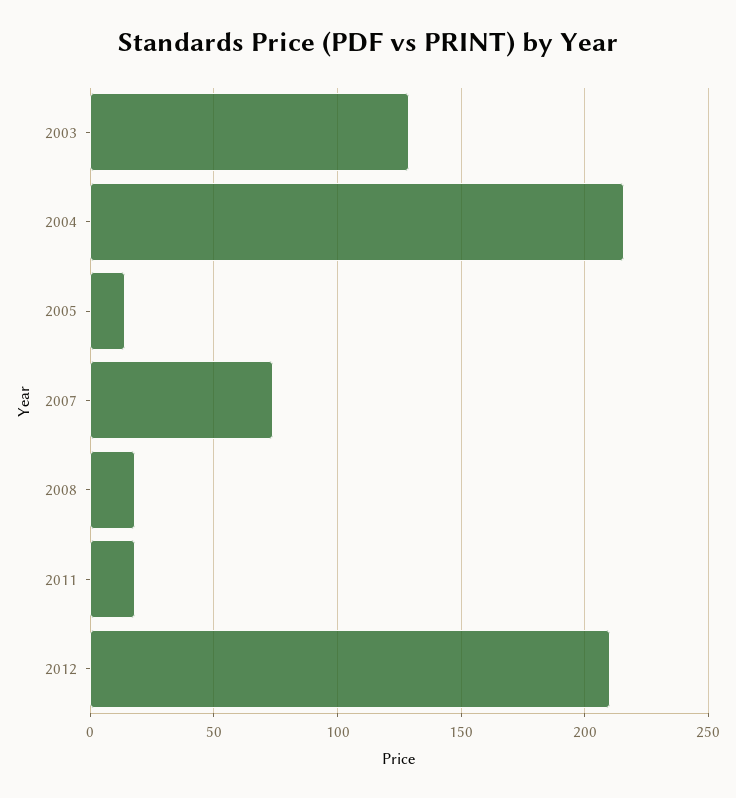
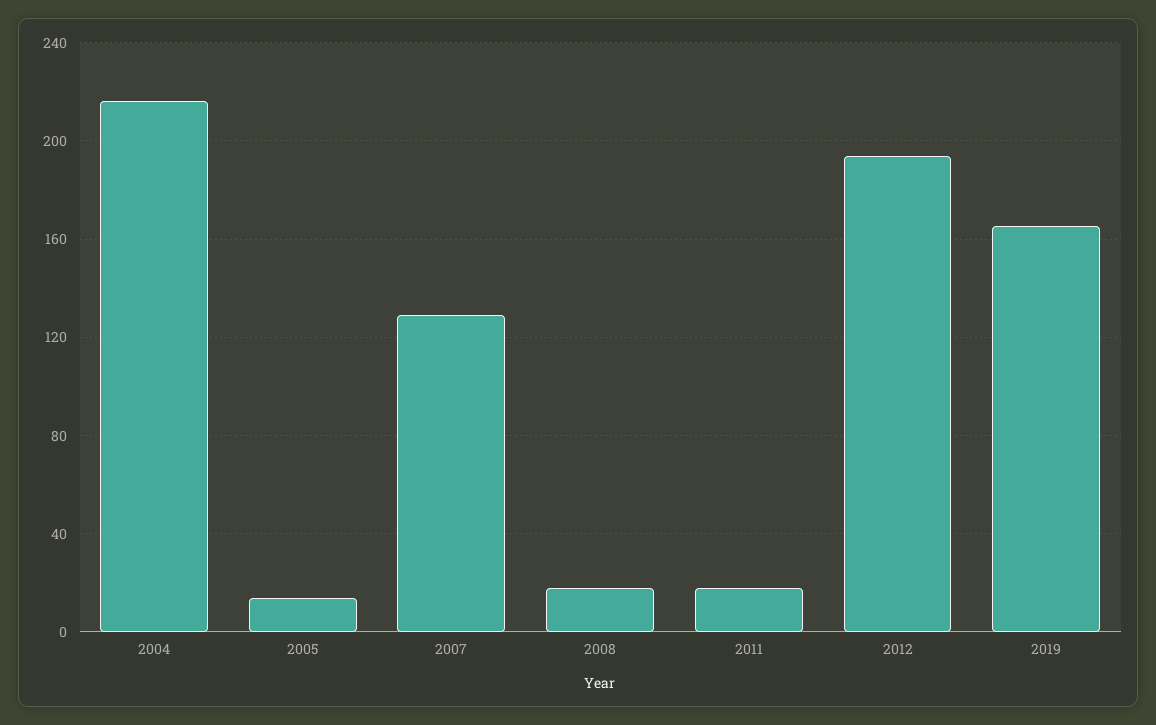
2003: 130 -> none
2007: 75 -> 130
2012: 210 -> 195
2019: none -> 165

